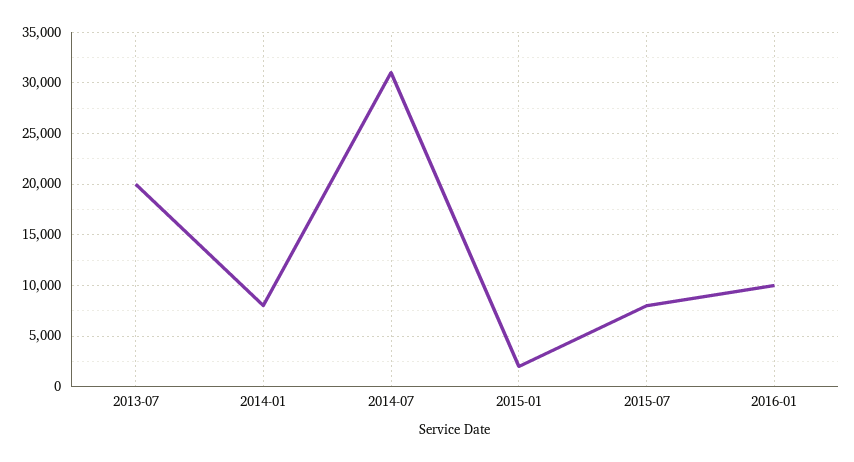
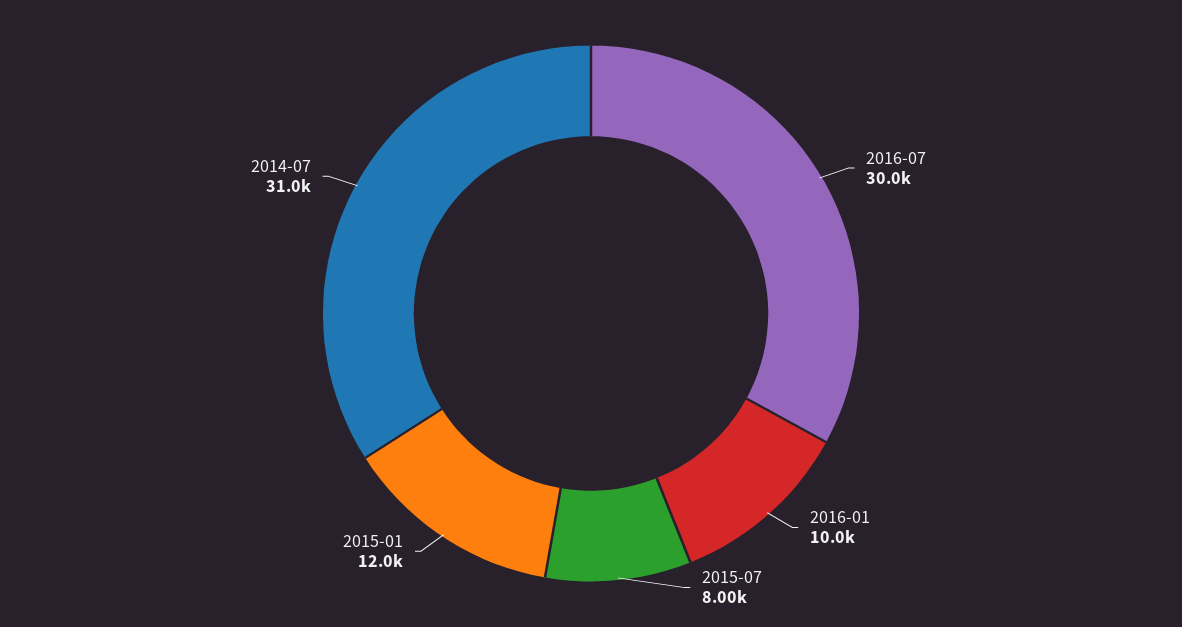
2013-07: 20000 -> none
2014-01: 8000 -> none
2015-01: 2000 -> 12000
2016-07: none -> 30000

